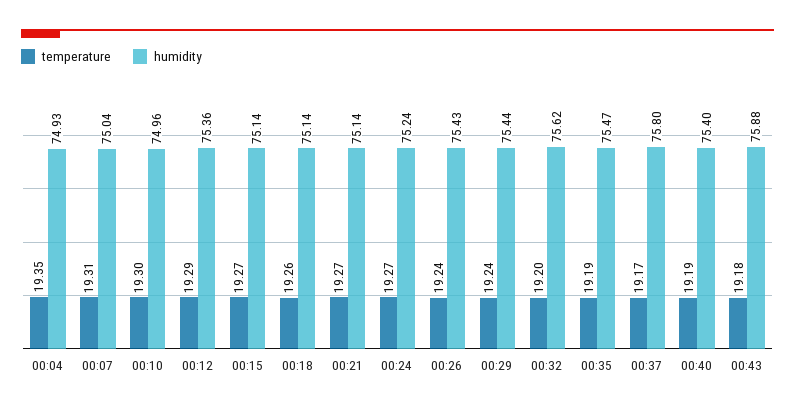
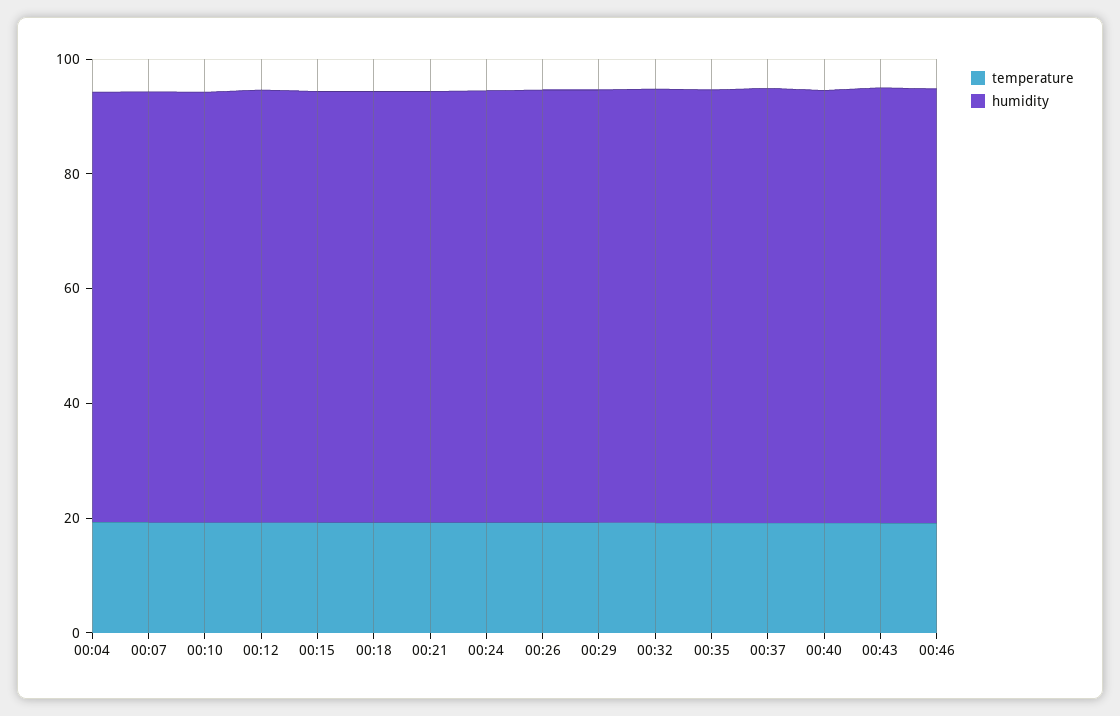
temperature, 00:46: none -> 20
humidity, 00:46: none -> 75

